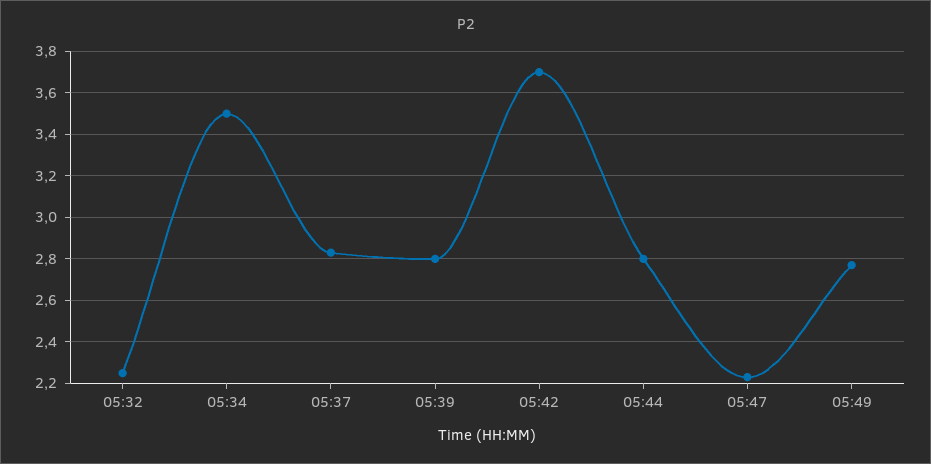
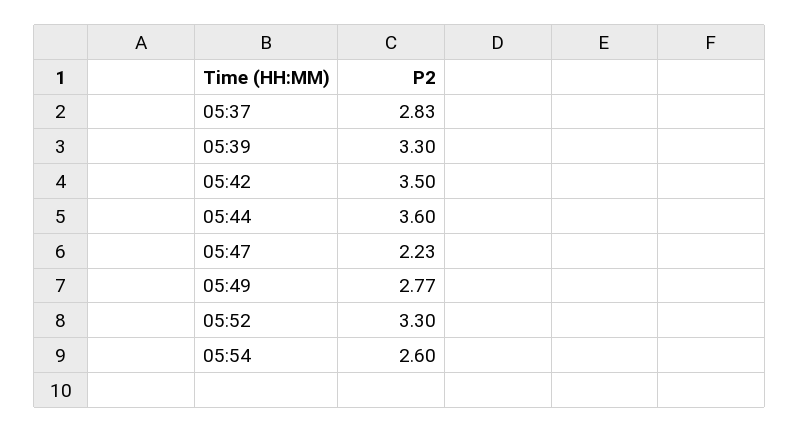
05:32: 2.25 -> none
05:34: 3.5 -> none
05:39: 2.8 -> 3.3
05:42: 3.7 -> 3.5
05:44: 2.8 -> 3.6
05:52: none -> 3.3
05:54: none -> 2.6

